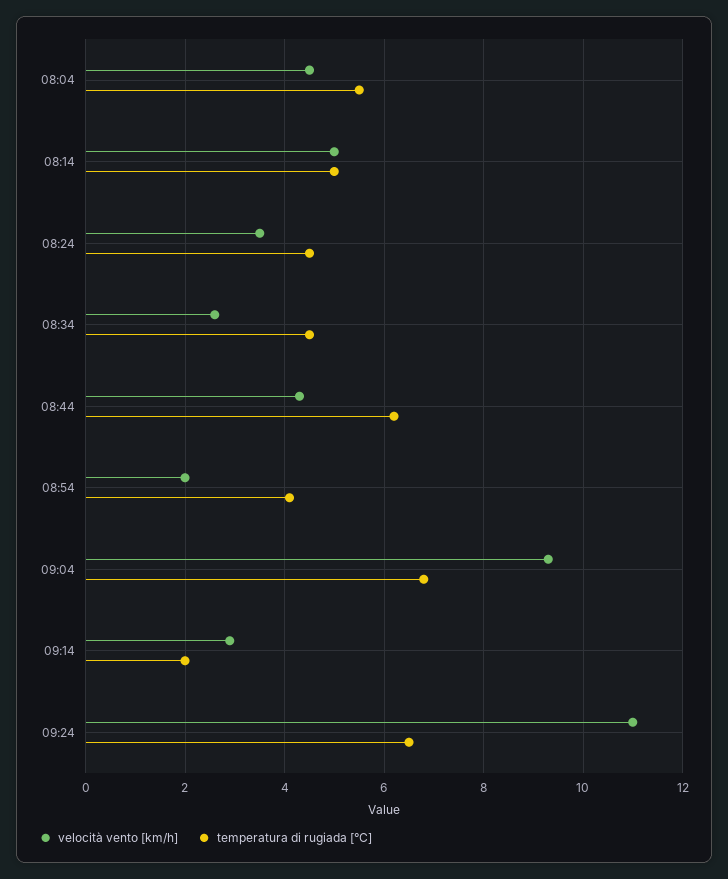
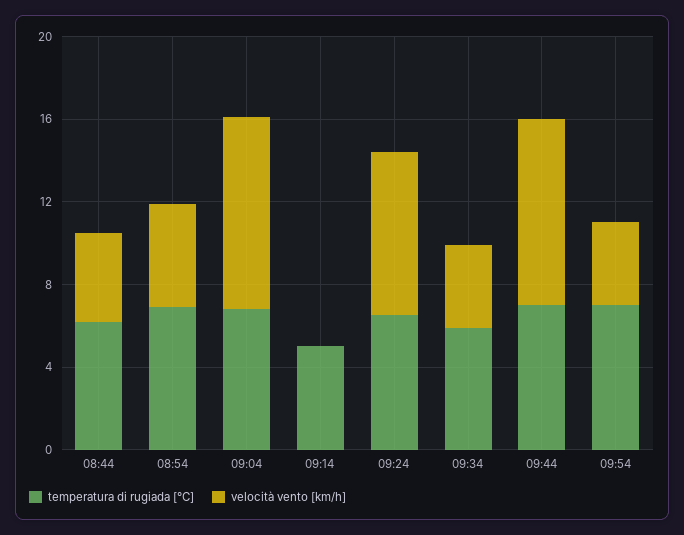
velocità vento [km/h], 08:04: 4.5 -> none
temperatura di rugiada [°C], 08:04: 5.5 -> none
velocità vento [km/h], 08:14: 5 -> none
temperatura di rugiada [°C], 08:14: 5 -> none
velocità vento [km/h], 08:24: 3.5 -> none
temperatura di rugiada [°C], 08:24: 4.5 -> none
velocità vento [km/h], 08:34: 2.5 -> none
temperatura di rugiada [°C], 08:34: 4.5 -> none
velocità vento [km/h], 08:54: 2 -> 5
temperatura di rugiada [°C], 08:54: 4 -> 7
velocità vento [km/h], 09:14: 3 -> 0
temperatura di rugiada [°C], 09:14: 2 -> 5
velocità vento [km/h], 09:24: 11 -> 8
temperatura di rugiada [°C], 09:34: none -> 6
velocità vento [km/h], 09:34: none -> 4
temperatura di rugiada [°C], 09:44: none -> 7
velocità vento [km/h], 09:44: none -> 9
temperatura di rugiada [°C], 09:54: none -> 7
velocità vento [km/h], 09:54: none -> 4

